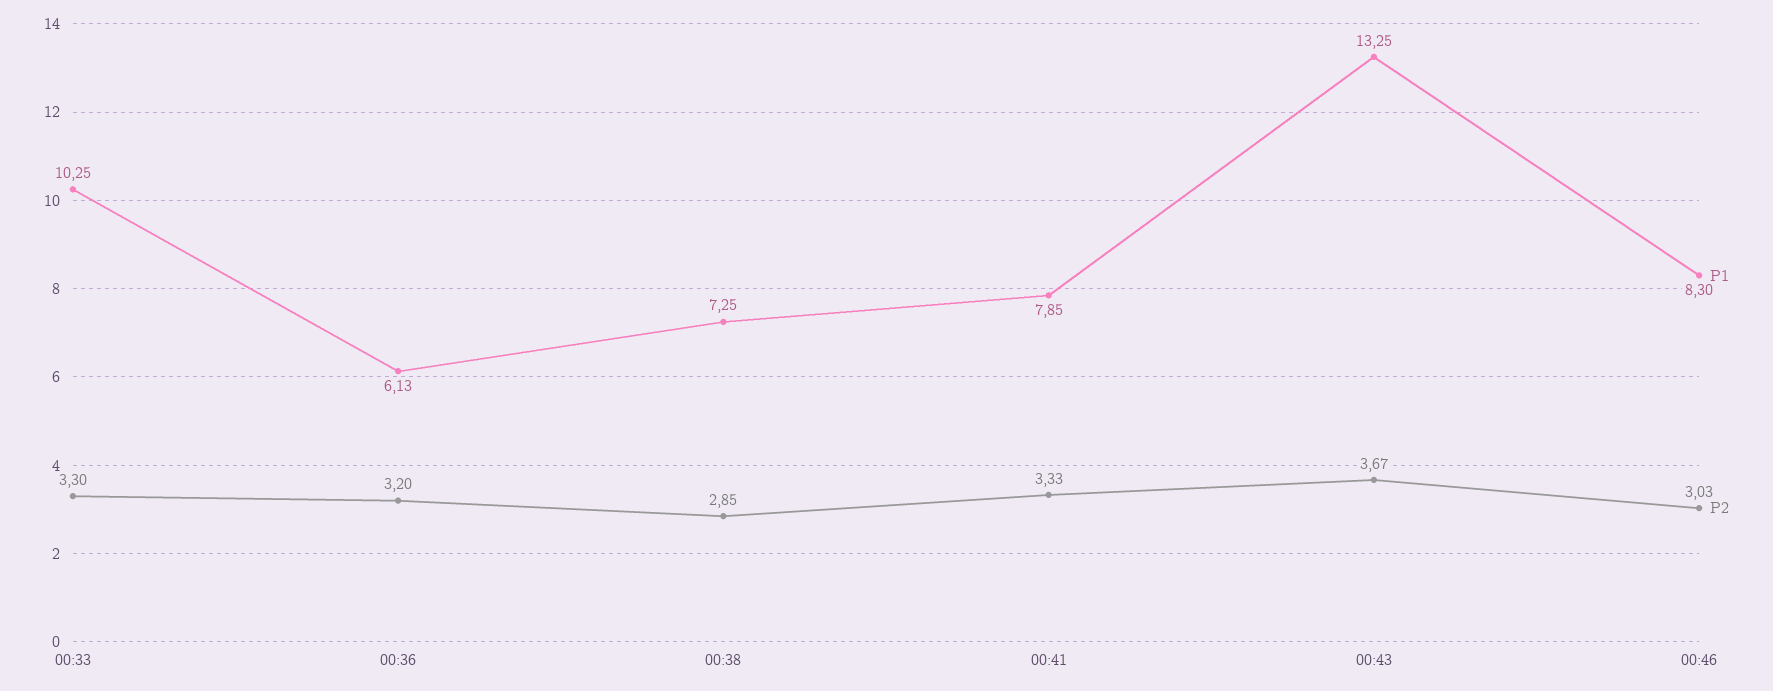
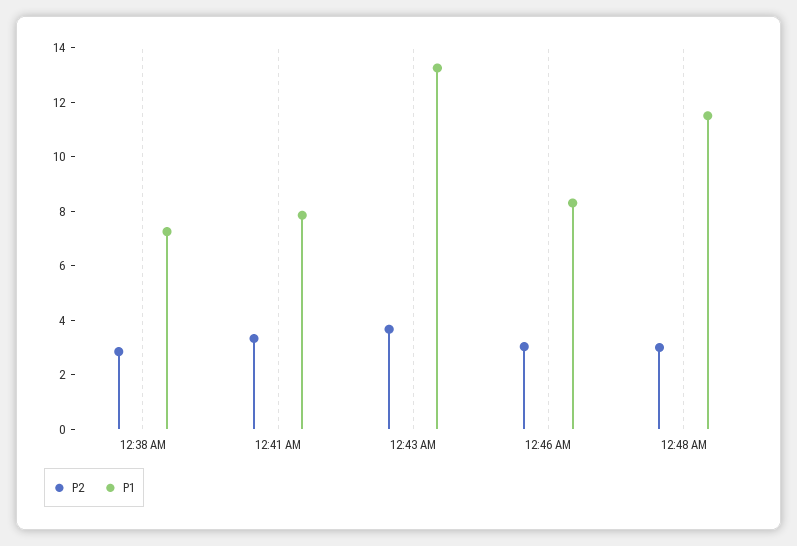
P1, 00:33: 10.25 -> none
P2, 00:33: 3.3 -> none
P1, 00:36: 6.13 -> none
P2, 00:36: 3.2 -> none
P2, 12:48 AM: none -> 3
P1, 12:48 AM: none -> 11.5

